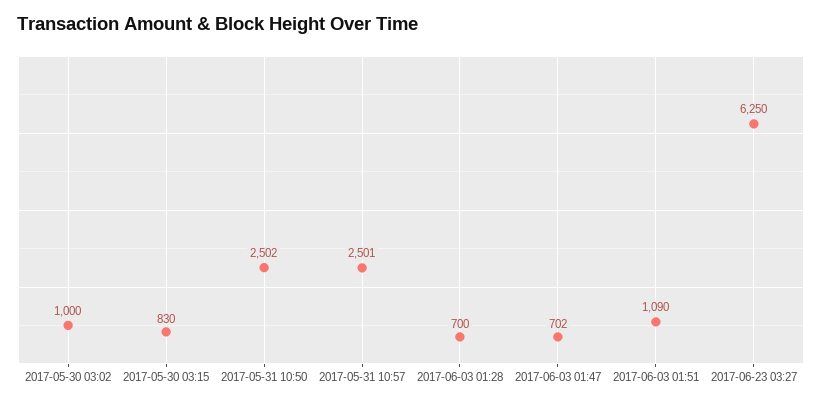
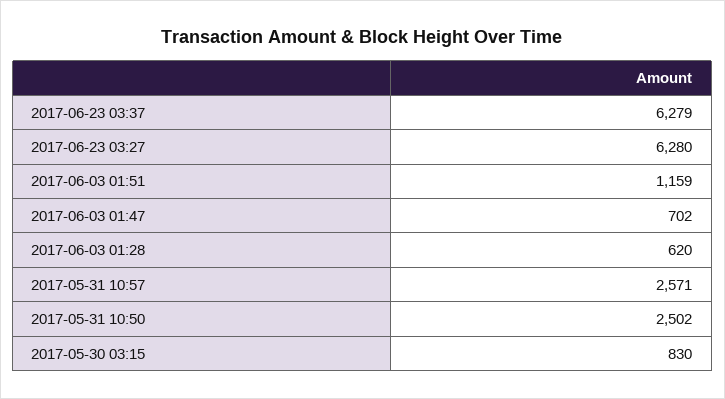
2017-05-30 03:02: 1000 -> none
2017-05-31 10:57: 2501 -> 2571
2017-06-03 01:28: 700 -> 620
2017-06-03 01:51: 1090 -> 1159
2017-06-23 03:27: 6250 -> 6280
2017-06-23 03:37: none -> 6279

